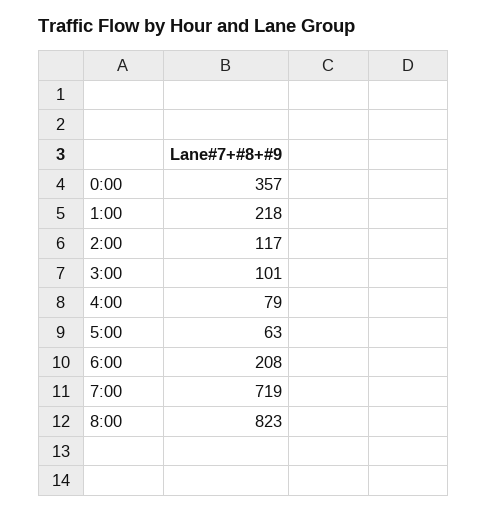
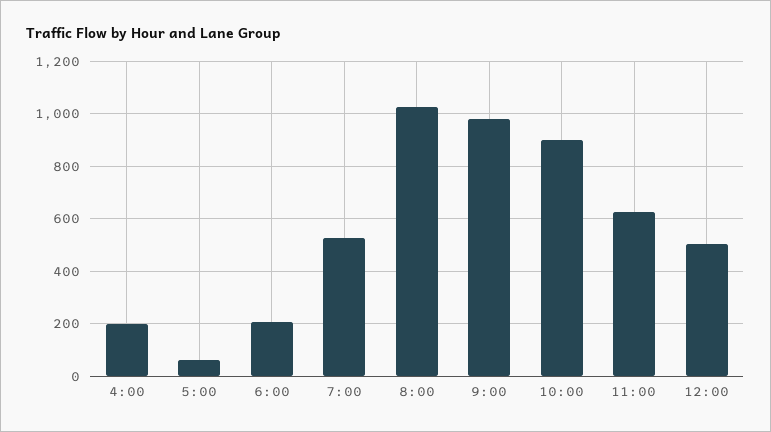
0:00: 357 -> none
1:00: 218 -> none
2:00: 117 -> none
3:00: 101 -> none
4:00: 79 -> 200
7:00: 719 -> 525
8:00: 823 -> 1025
9:00: none -> 975
10:00: none -> 900
11:00: none -> 625
12:00: none -> 500

